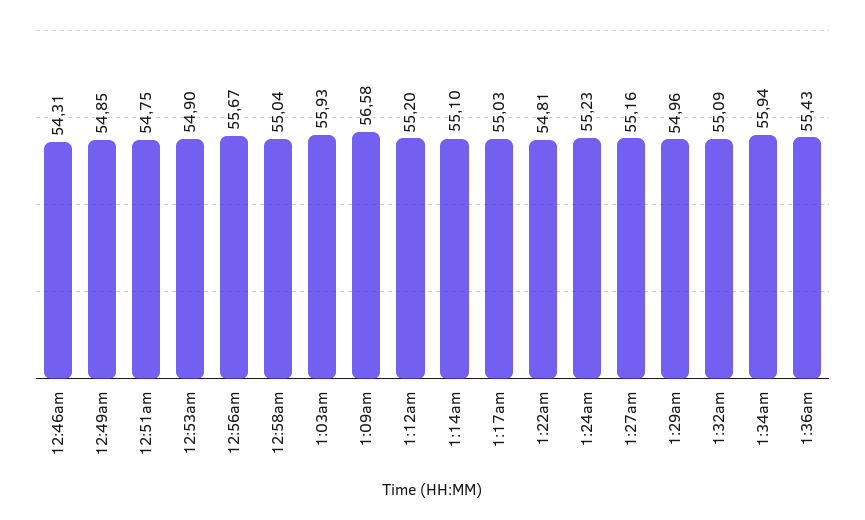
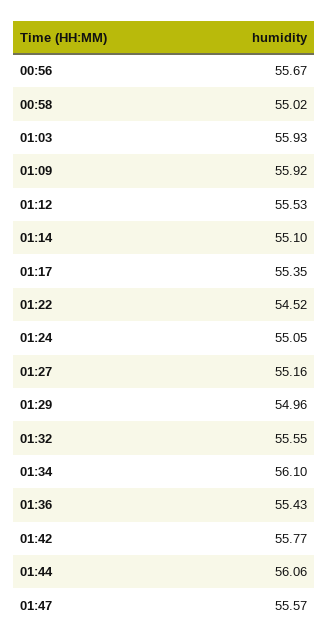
12:46am: 54.31 -> none
12:49am: 54.85 -> none
12:51am: 54.75 -> none
12:53am: 54.9 -> none
12:58am: 55.04 -> 55.02
1:09am: 56.58 -> 55.92
1:12am: 55.2 -> 55.53
1:17am: 55.03 -> 55.35
1:22am: 54.81 -> 54.52
1:24am: 55.23 -> 55.05
1:32am: 55.09 -> 55.55
1:34am: 55.94 -> 56.1
01:42: none -> 55.77
01:44: none -> 56.06
01:47: none -> 55.57

